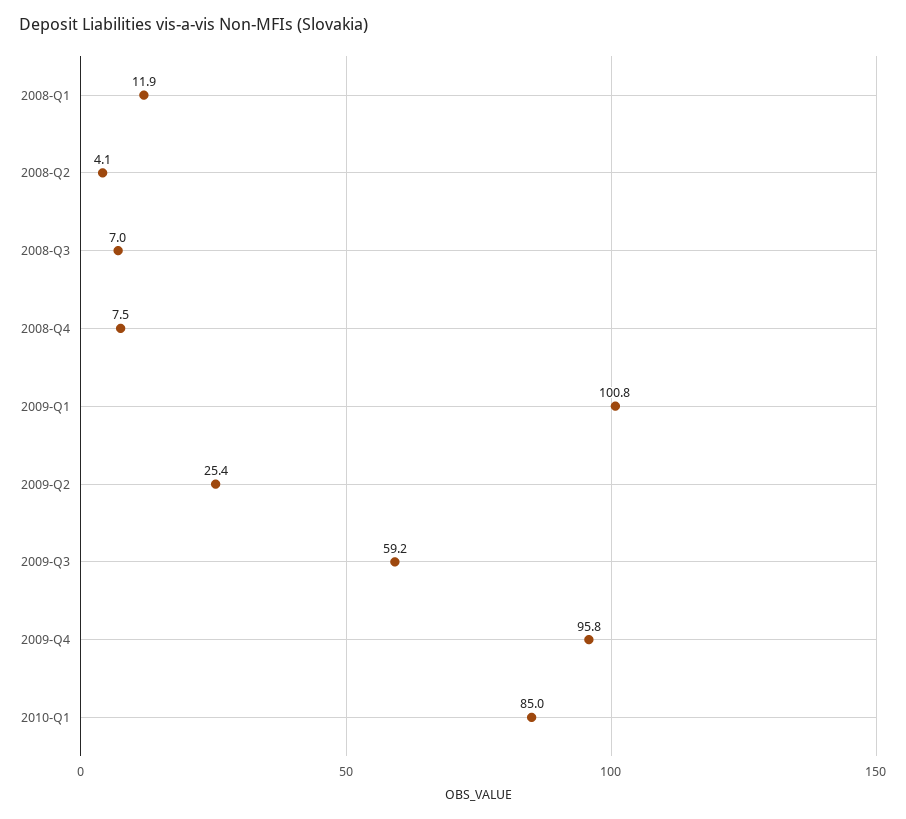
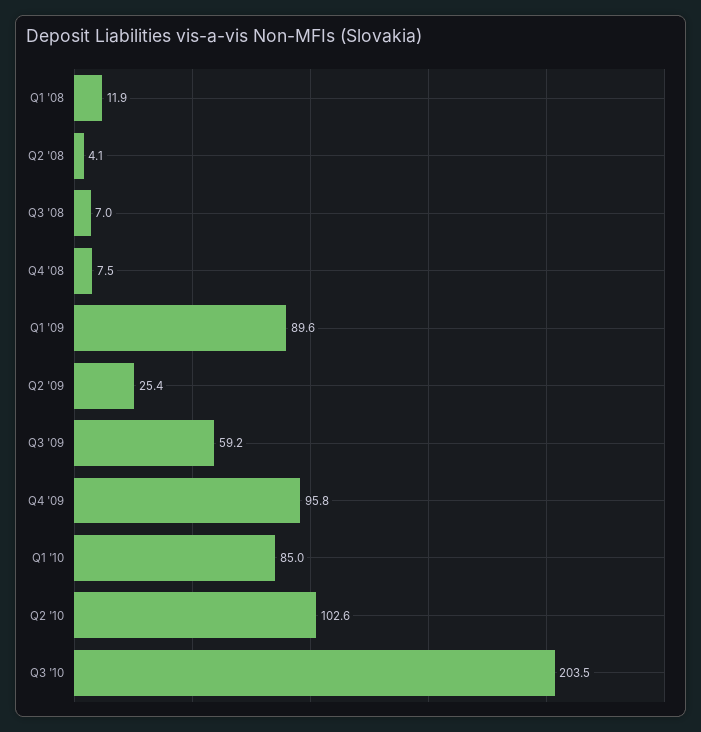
2009-Q1: 100.8 -> 89.6
Q2 '10: none -> 102.6
Q3 '10: none -> 203.5

